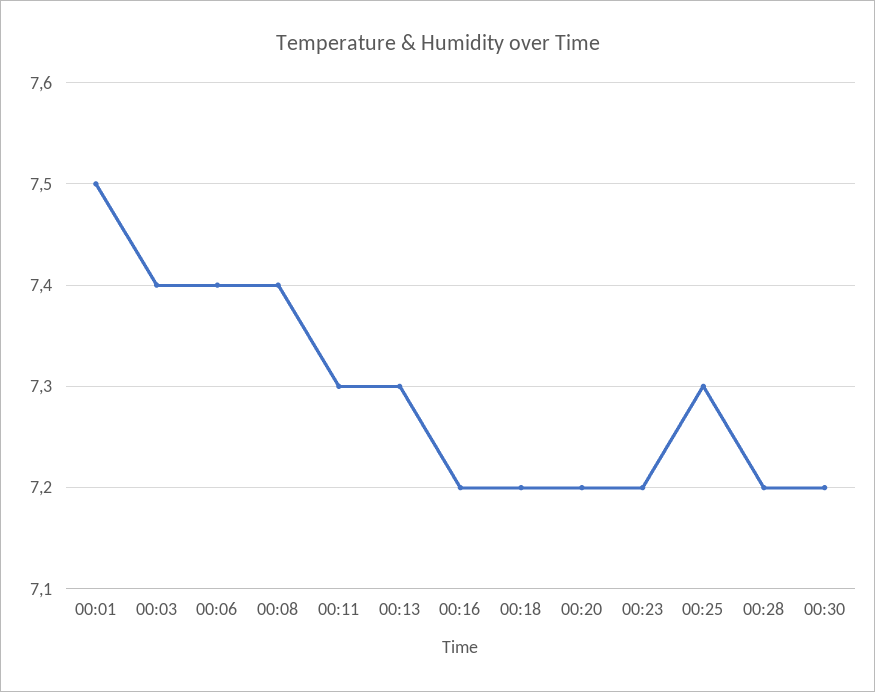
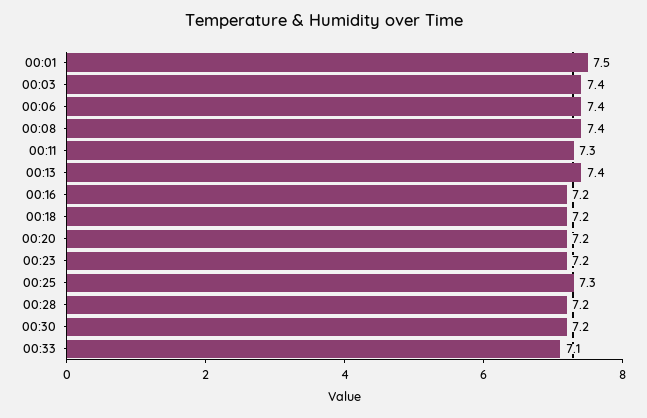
00:13: 7.3 -> 7.4
00:33: none -> 7.1

